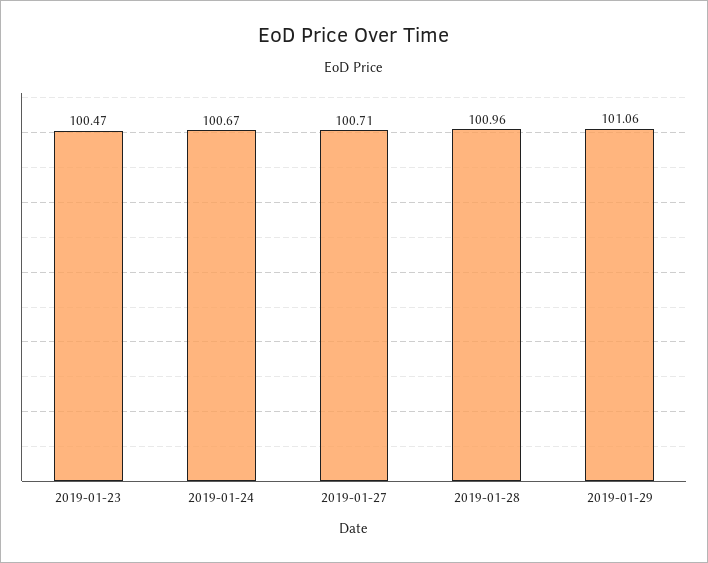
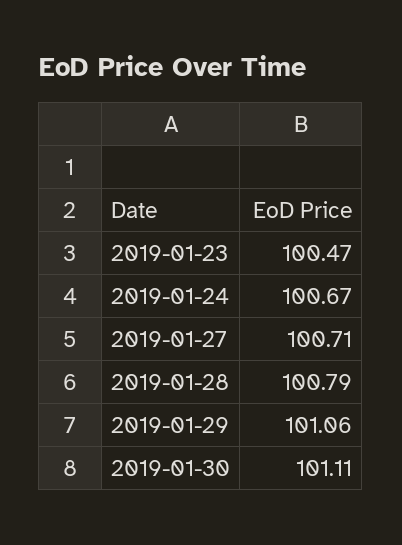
2019-01-28: 100.96 -> 100.79
2019-01-30: none -> 101.11

